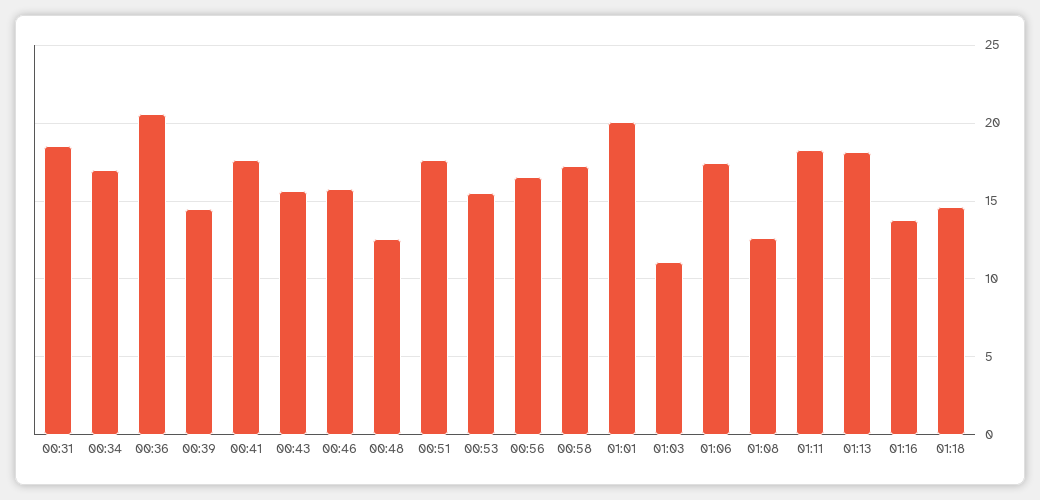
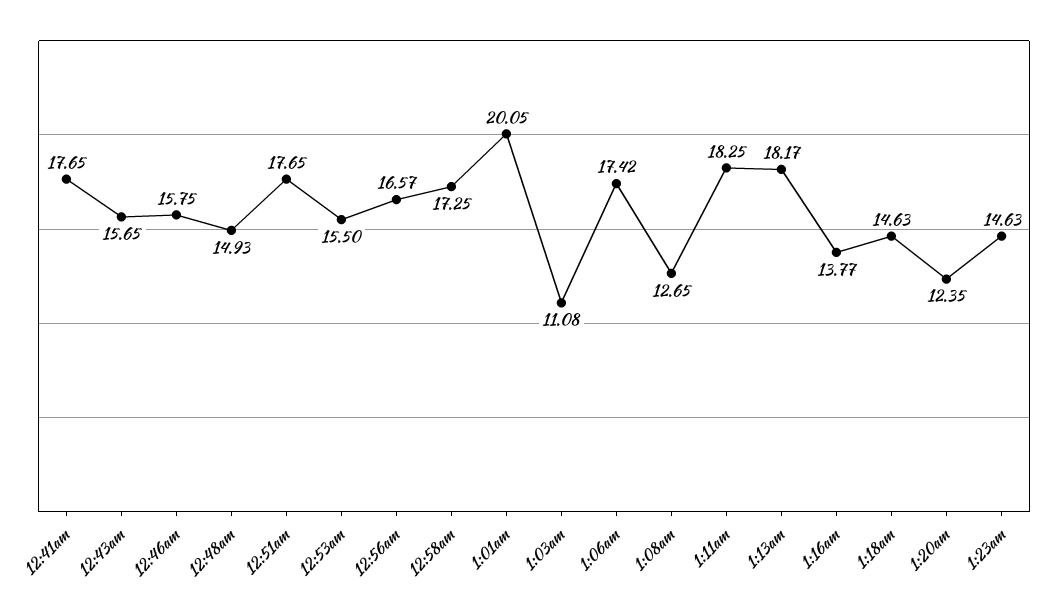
00:31: 18.5 -> none
00:34: 17 -> none
00:36: 20.5 -> none
00:39: 14.5 -> none
00:48: 12.5 -> 14.93
1:20am: none -> 12.35
1:23am: none -> 14.63

